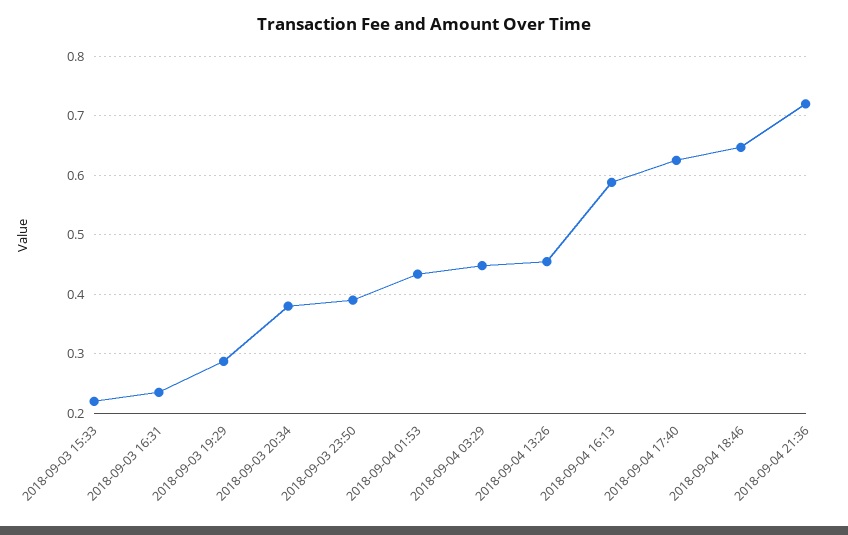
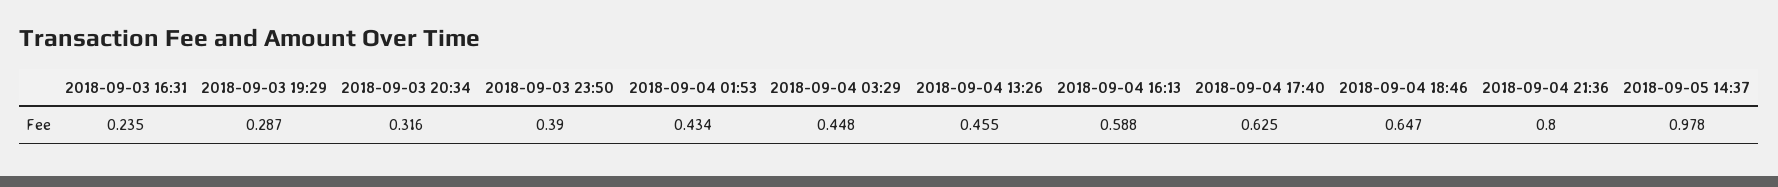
2018-09-03 15:33: 0.22 -> none
2018-09-03 20:34: 0.38 -> 0.316
2018-09-04 21:36: 0.72 -> 0.8
2018-09-05 14:37: none -> 0.978

